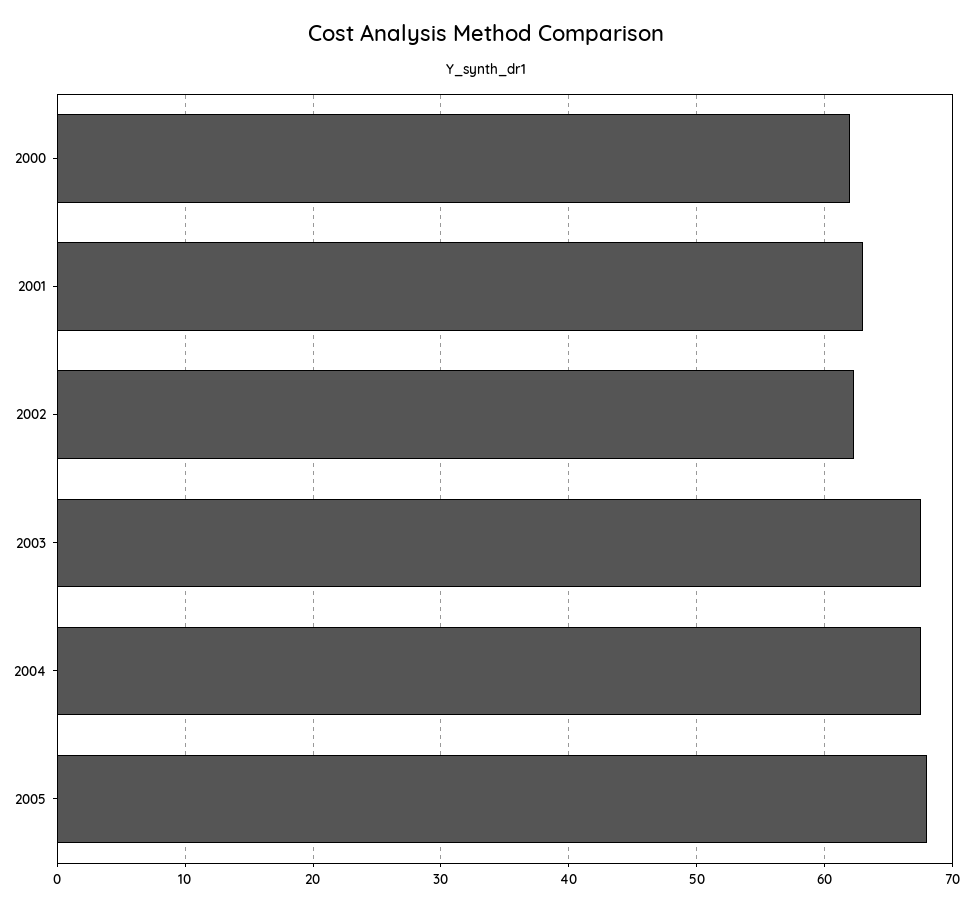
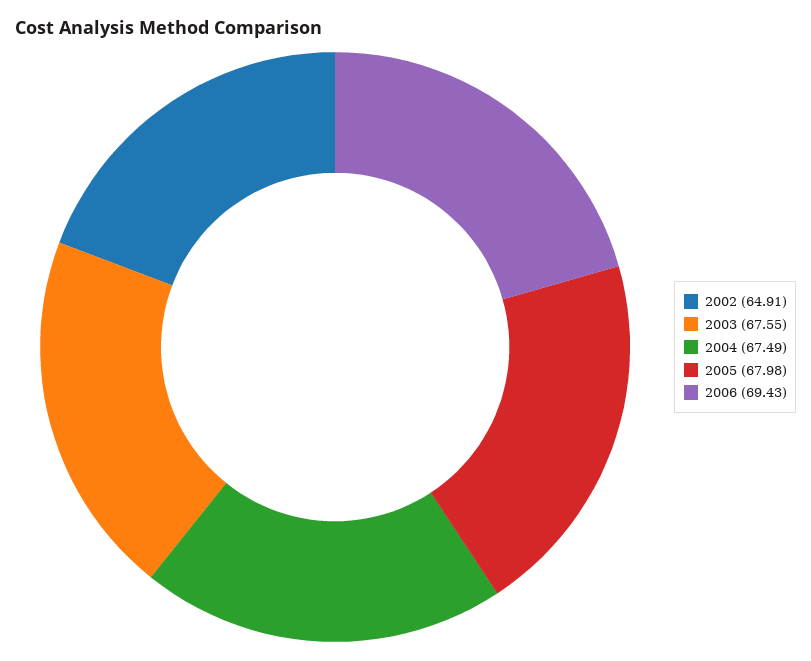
2000: 62 -> none
2001: 63 -> none
2002: 62 -> 64.91
2006: none -> 69.43

